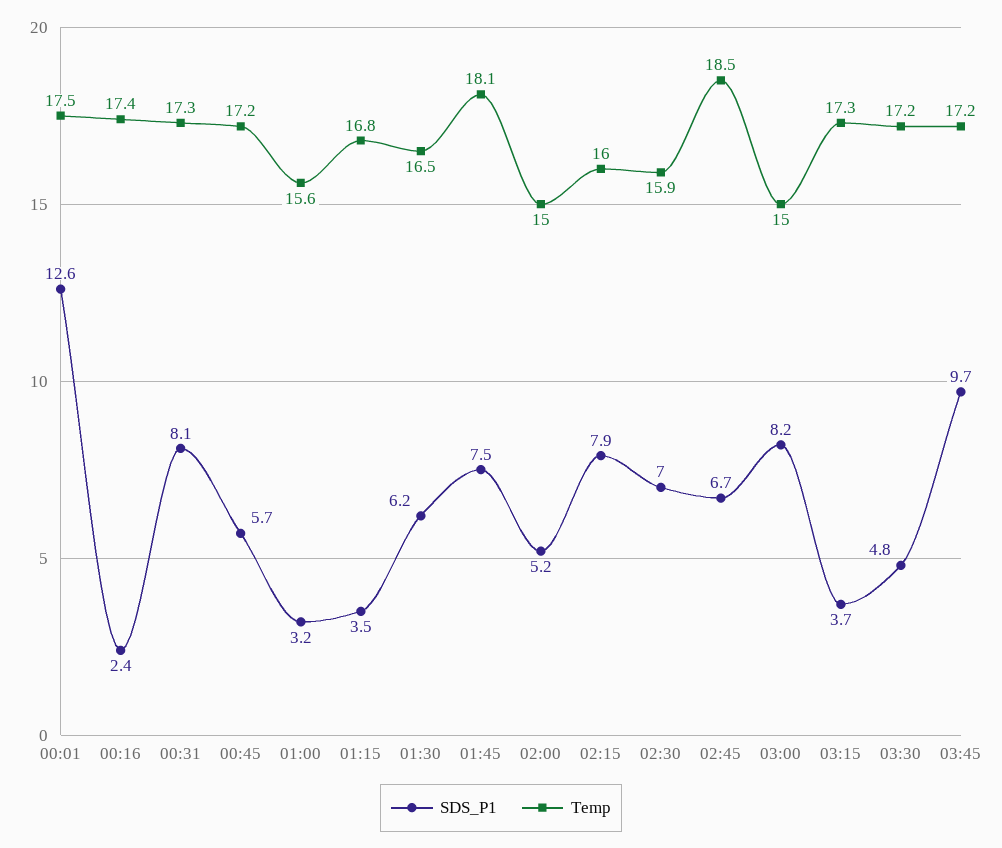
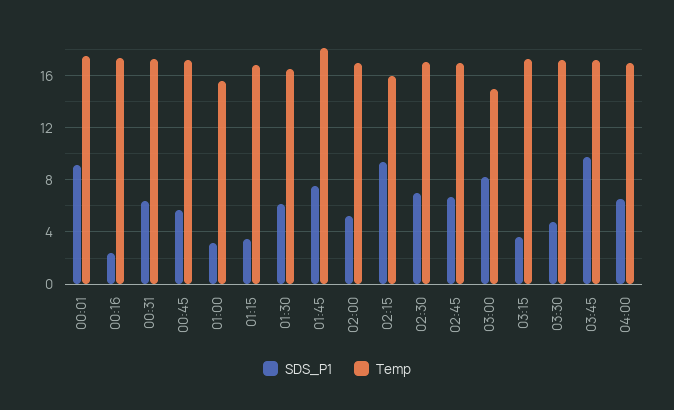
SDS_P1, 00:01: 12.6 -> 9
SDS_P1, 00:31: 8.1 -> 6.5
Temp, 02:00: 15 -> 17
SDS_P1, 02:15: 7.9 -> 9.5
Temp, 02:30: 15.9 -> 17
Temp, 02:45: 18.5 -> 17
SDS_P1, 04:00: none -> 6.5
Temp, 04:00: none -> 17

